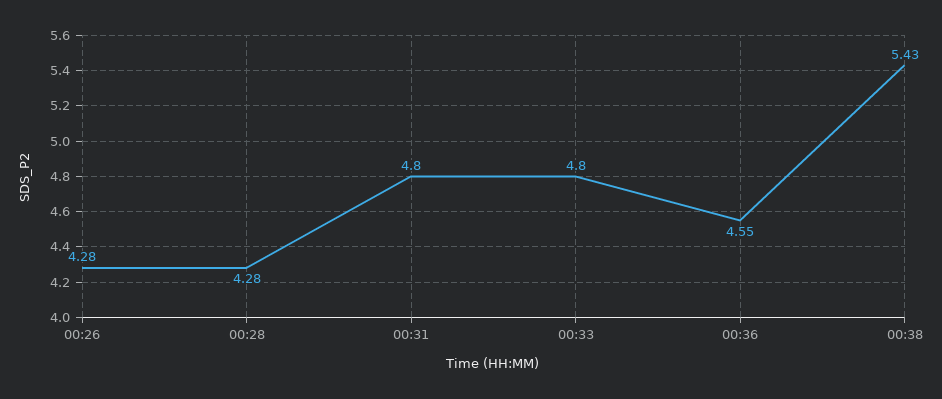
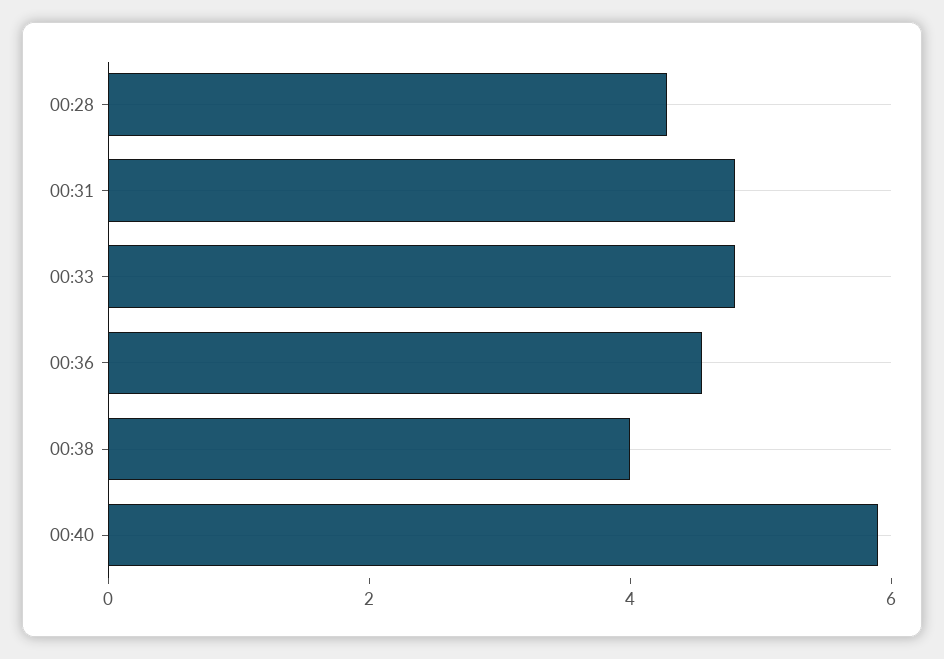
00:26: 4.28 -> none
00:38: 5.43 -> 4
00:40: none -> 6

